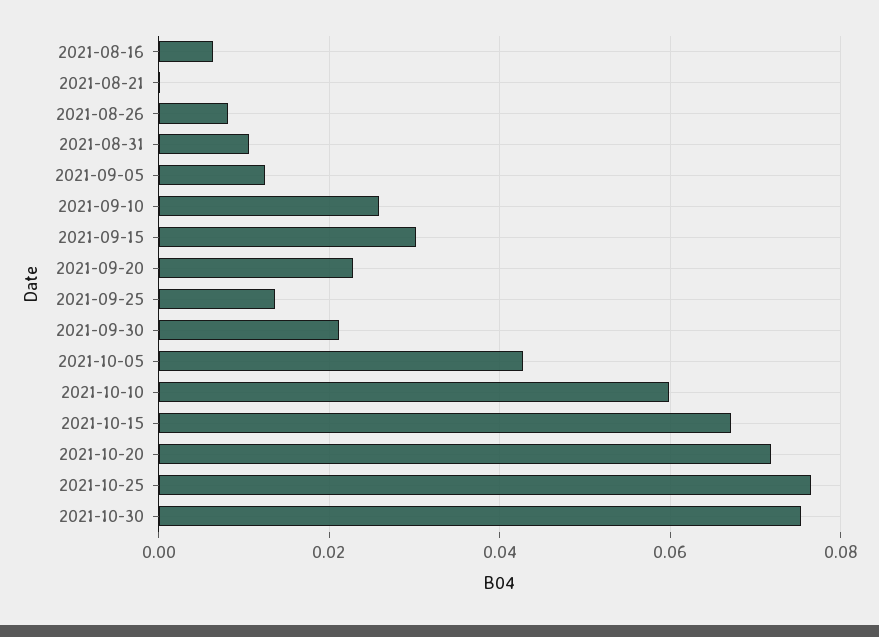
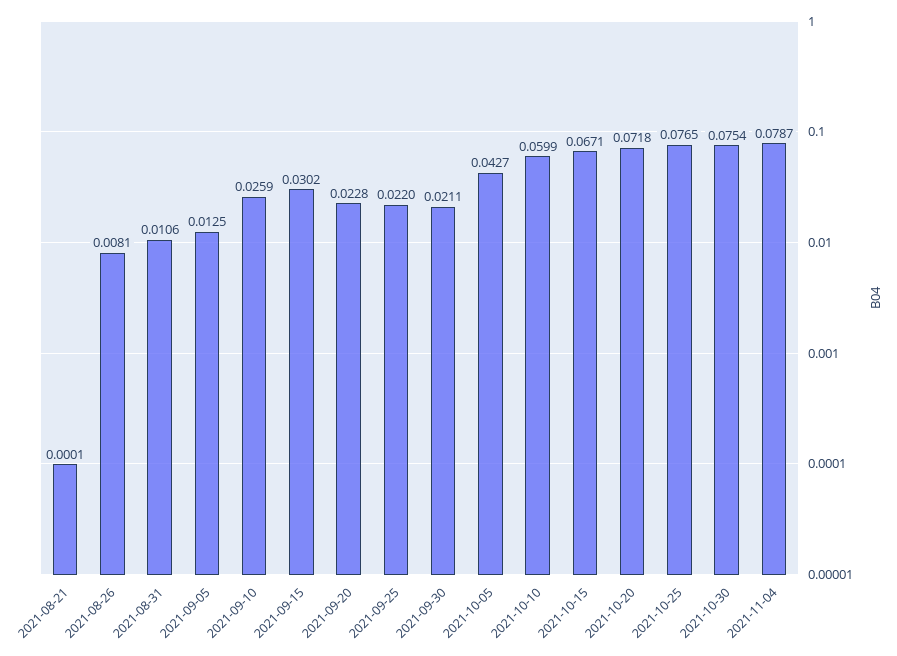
2021-08-16: 0.006 -> none
2021-09-25: 0.014 -> 0.022
2021-11-04: none -> 0.0787

